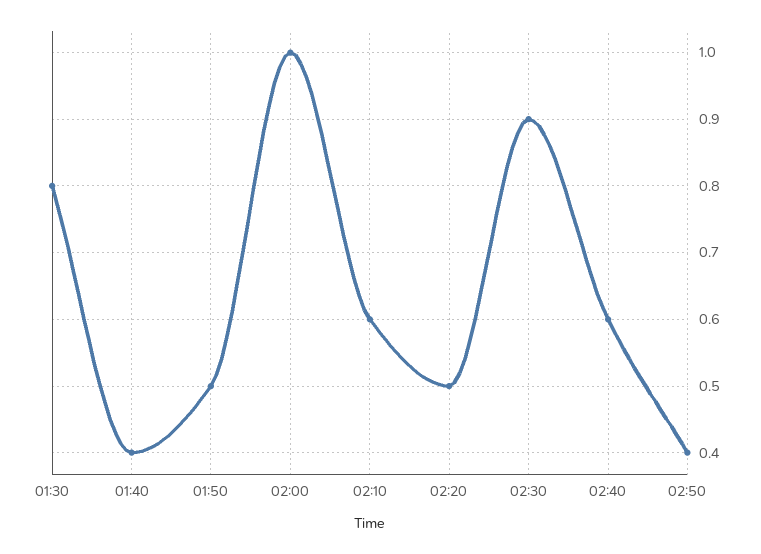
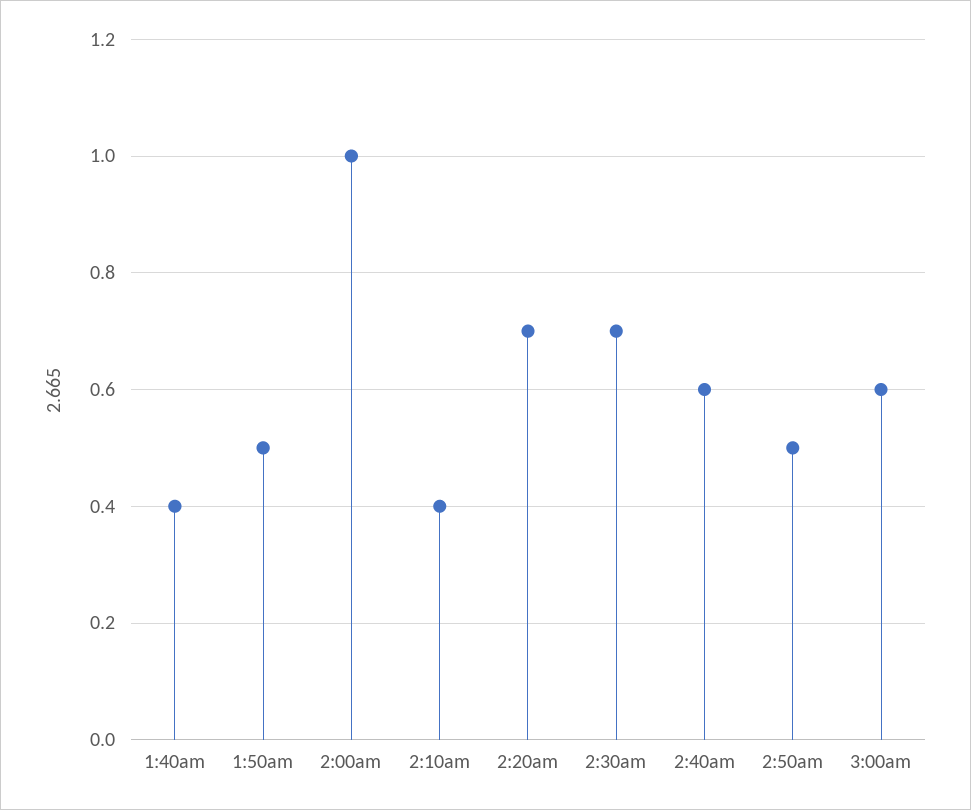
01:30: 0.8 -> none
02:10: 0.6 -> 0.4
02:20: 0.5 -> 0.7
02:30: 0.9 -> 0.7
02:50: 0.4 -> 0.5
3:00am: none -> 0.6

